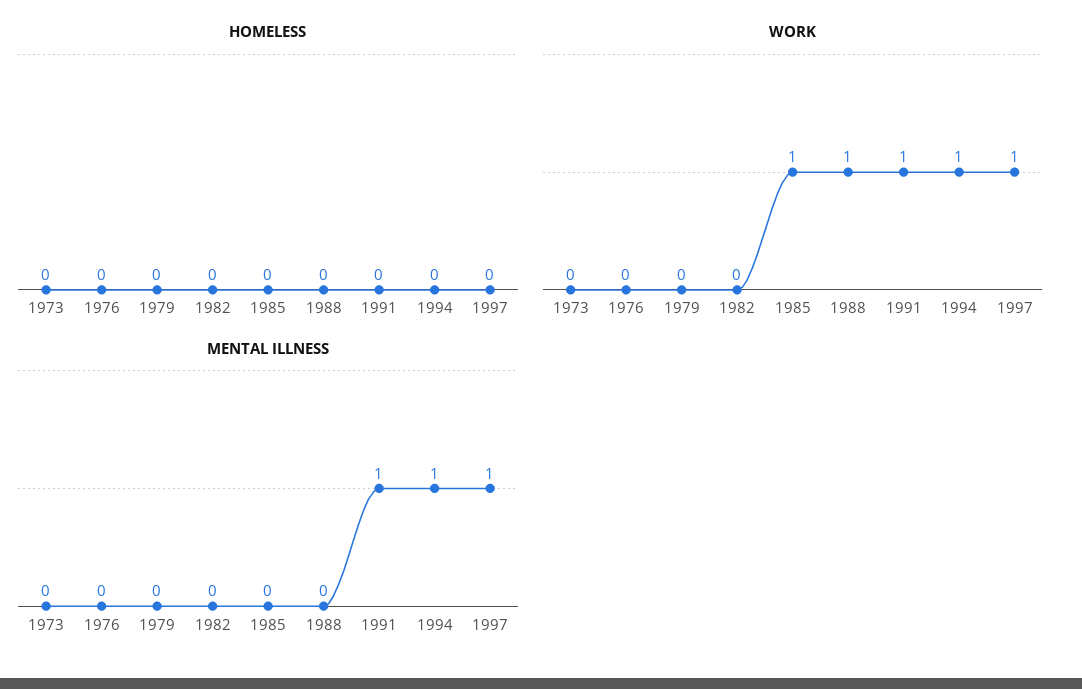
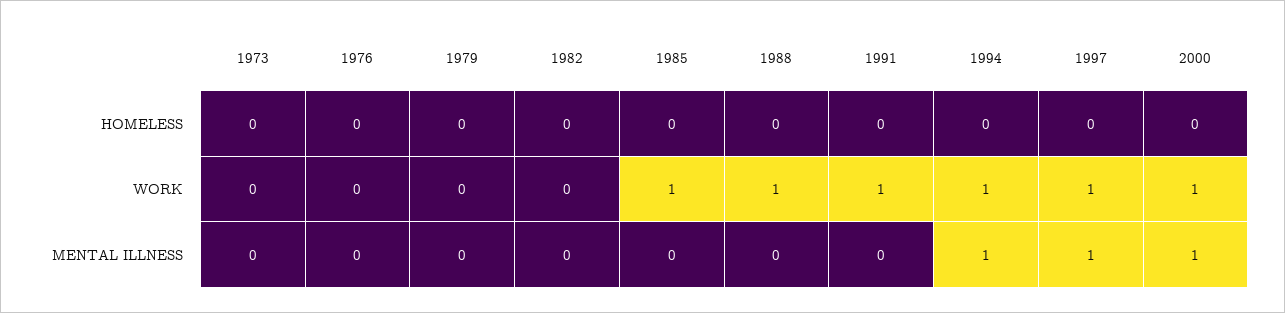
MENTAL ILLNESS, 1991: 1 -> 0
HOMELESS, 2000: none -> 0
WORK, 2000: none -> 1
MENTAL ILLNESS, 2000: none -> 1

